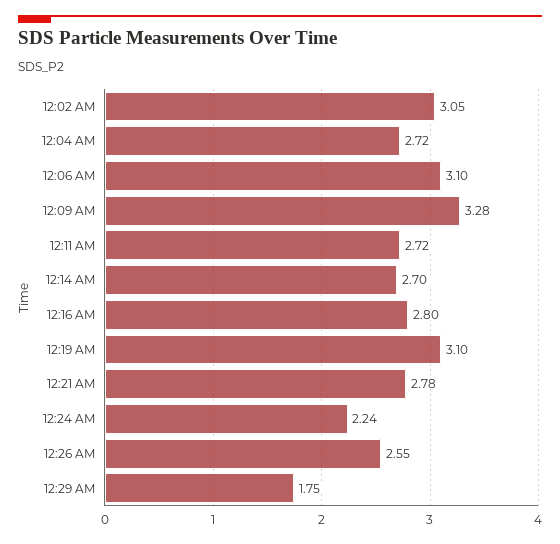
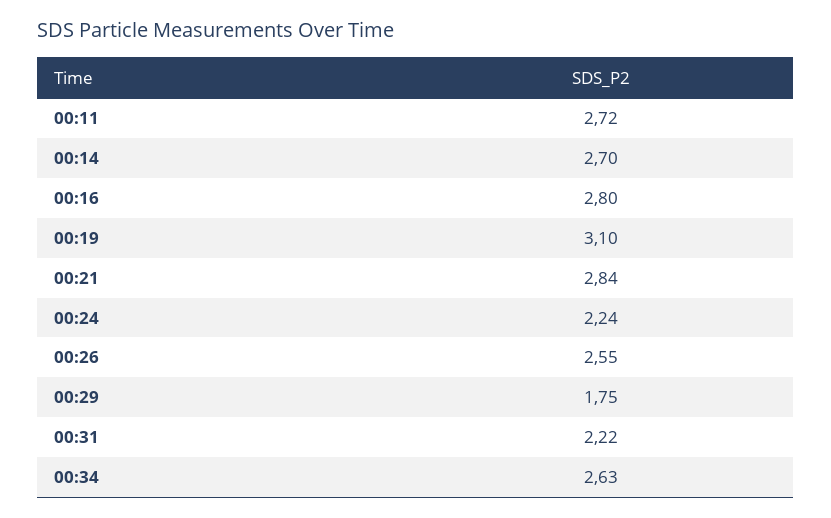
12:02 AM: 3.05 -> none
12:04 AM: 2.72 -> none
12:06 AM: 3.1 -> none
12:09 AM: 3.28 -> none
12:21 AM: 2.78 -> 2.84
00:31: none -> 2.22
00:34: none -> 2.63

